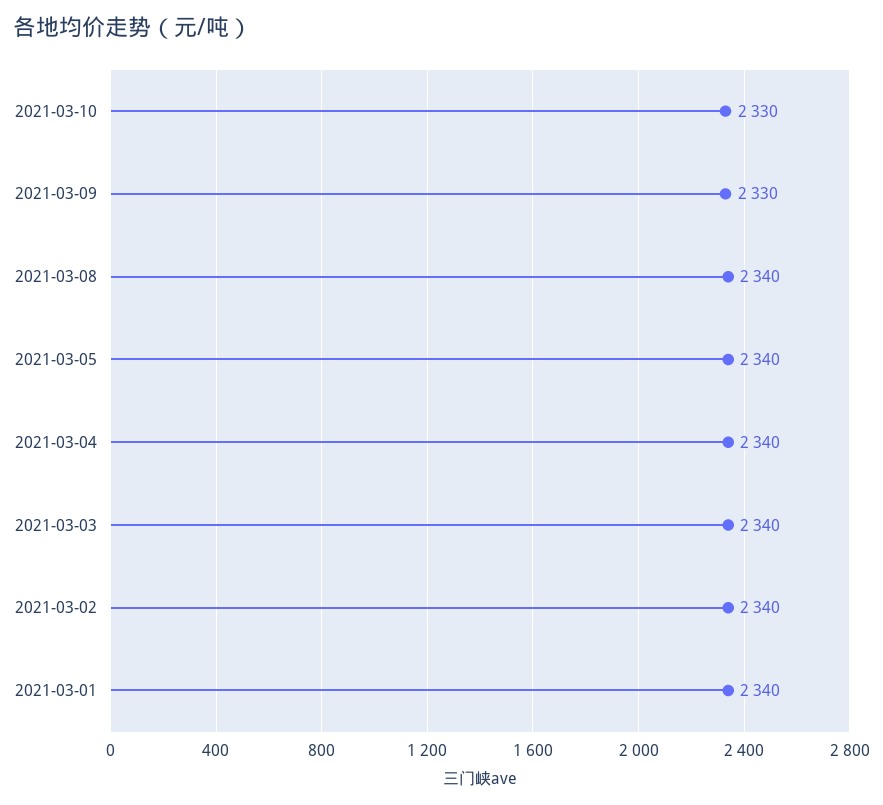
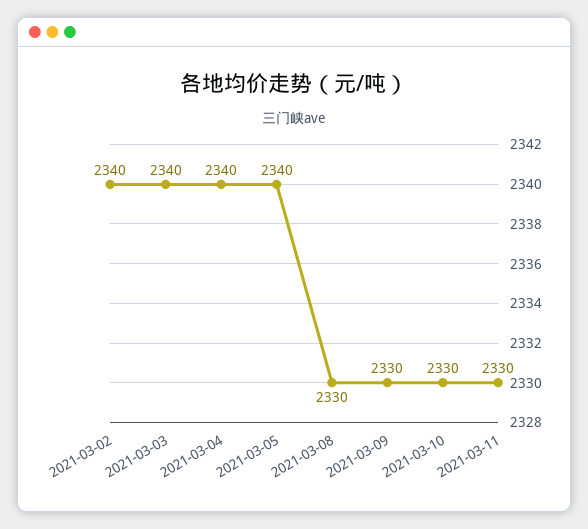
2021-03-08: 2340 -> 2330
2021-03-01: 2340 -> none
2021-03-11: none -> 2330

